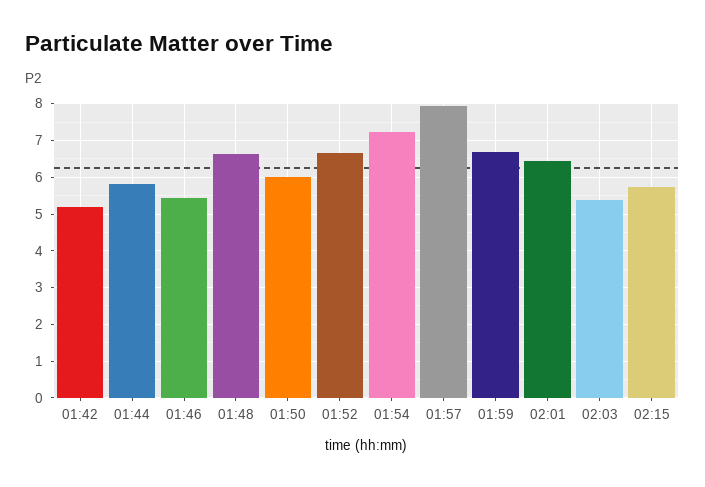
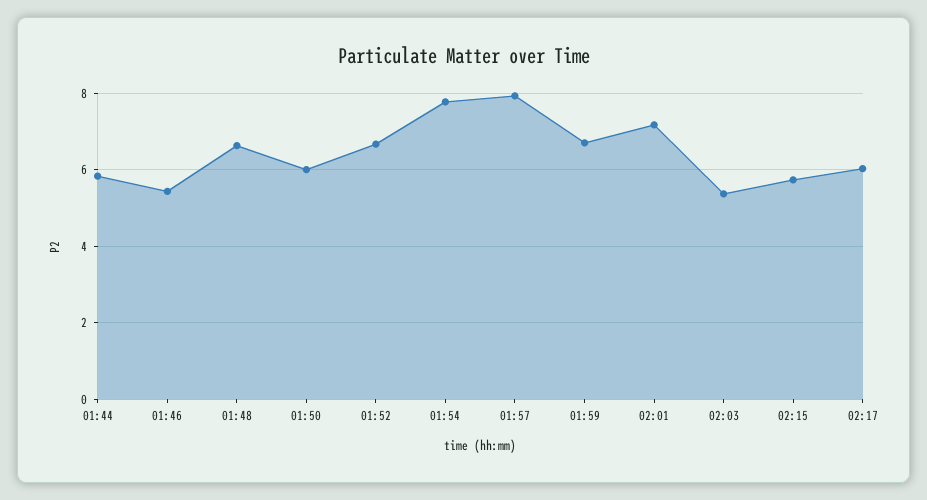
01:42: 5.2 -> none
01:54: 7.2 -> 7.8
02:01: 6.4 -> 7.2
02:17: none -> 6

